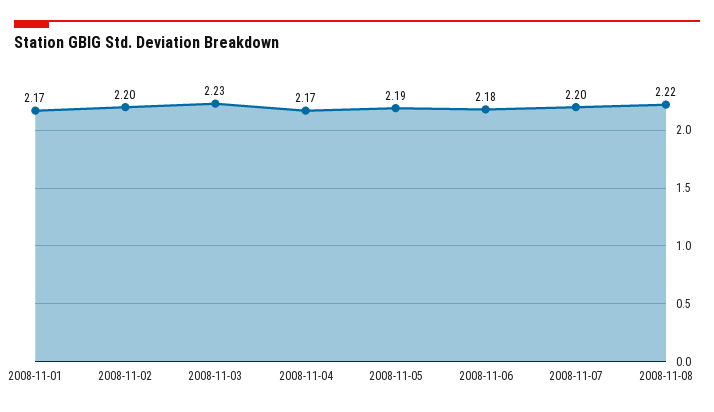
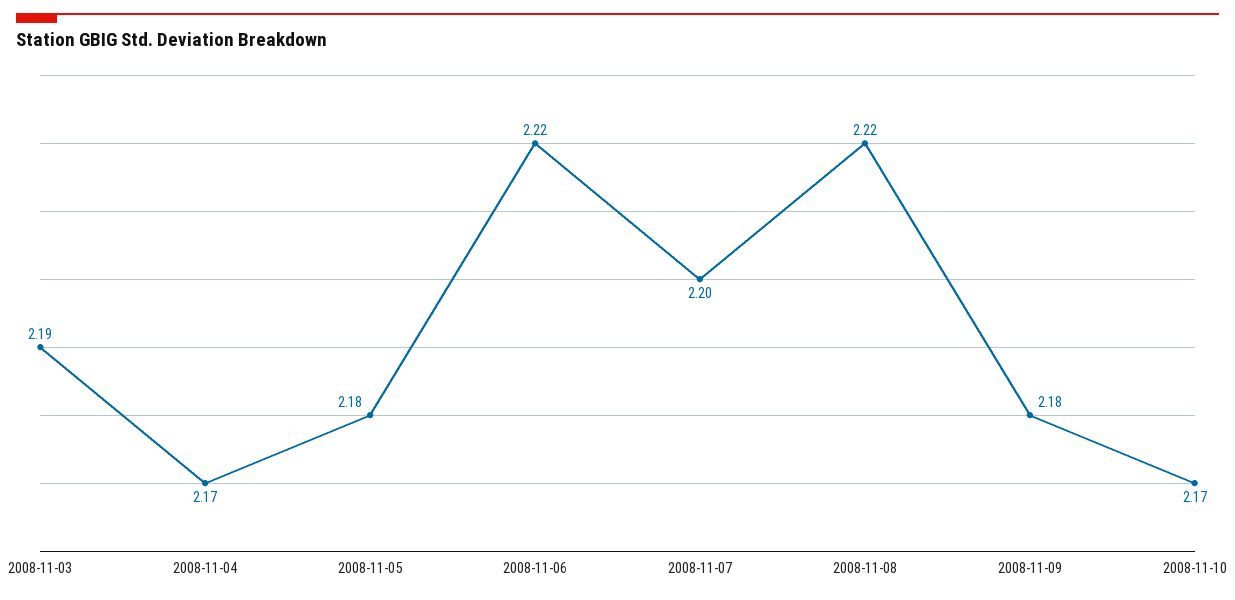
2008-11-01: 2.17 -> none
2008-11-02: 2.2 -> none
2008-11-03: 2.23 -> 2.19
2008-11-05: 2.19 -> 2.18
2008-11-06: 2.18 -> 2.22
2008-11-09: none -> 2.18
2008-11-10: none -> 2.17

